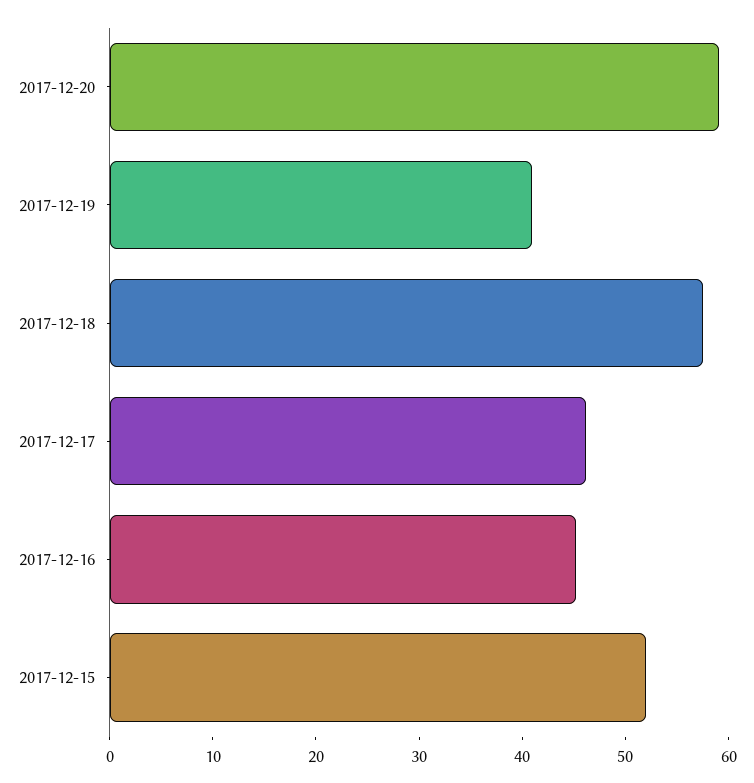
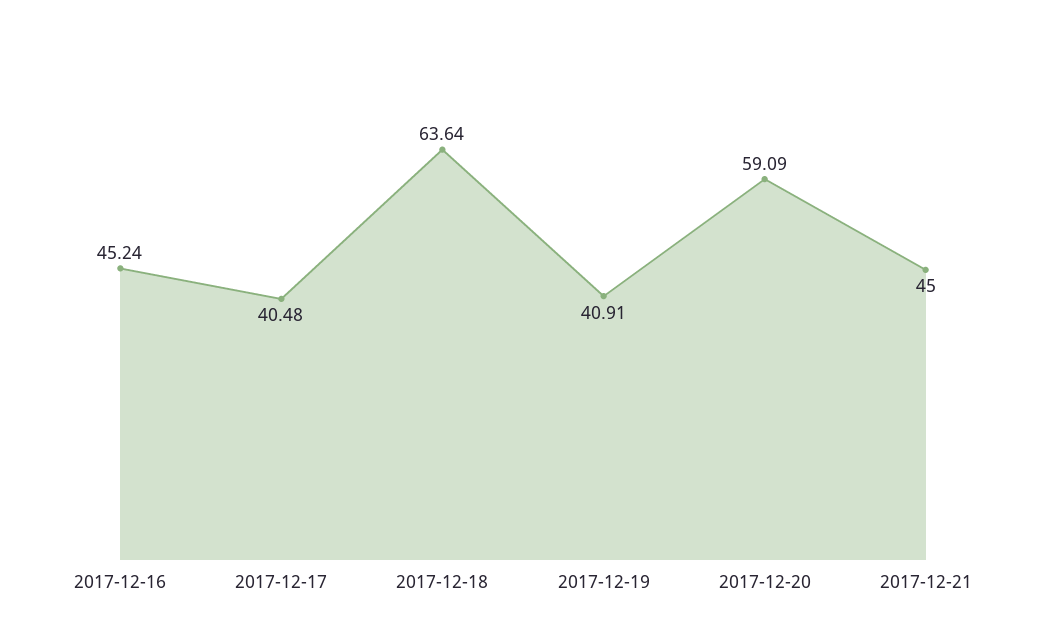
2017-12-18: 58 -> 63.64
2017-12-17: 46 -> 40.48
2017-12-15: 52 -> none
2017-12-21: none -> 45

